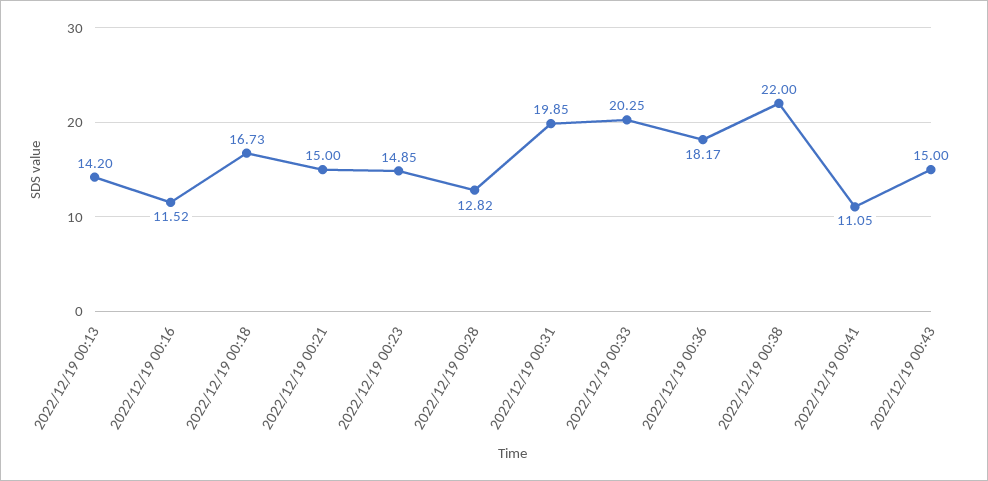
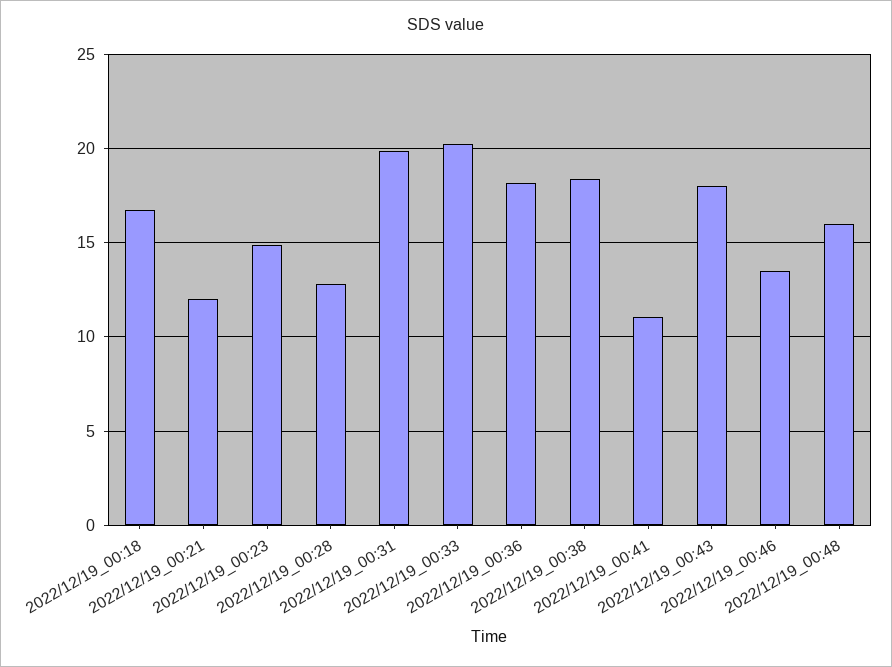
2022/12/19 00:13: 14.2 -> none
2022/12/19 00:16: 11.52 -> none
2022/12/19 00:21: 15 -> 12
2022/12/19 00:38: 22 -> 18.5
2022/12/19 00:43: 15 -> 18
2022/12/19_00:46: none -> 13.5
2022/12/19_00:48: none -> 16

